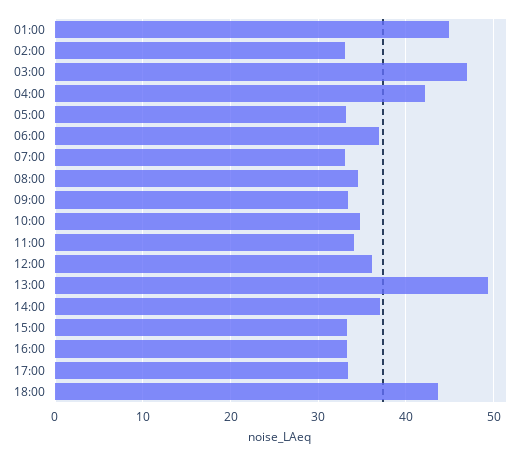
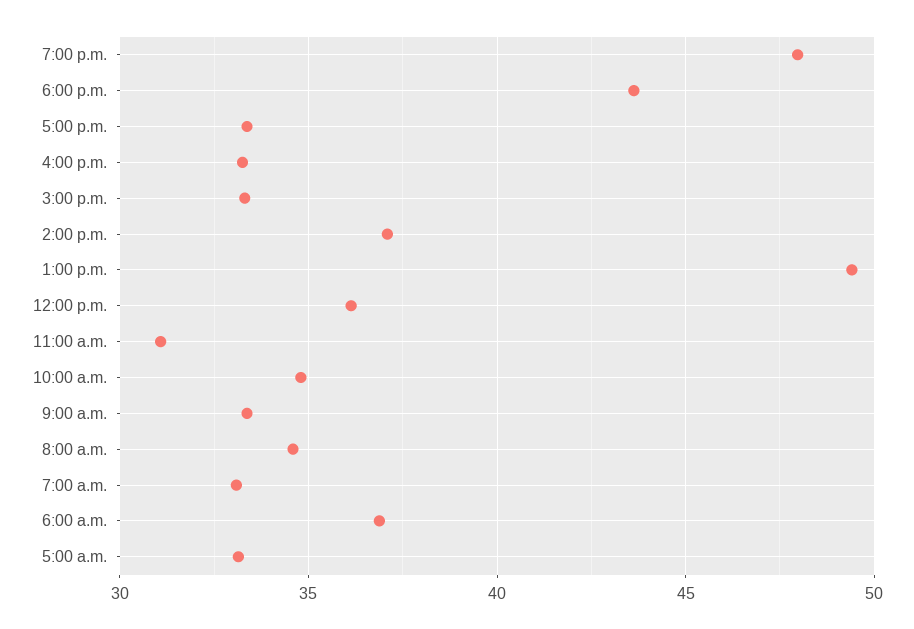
01:00: 45 -> none
02:00: 33 -> none
03:00: 47 -> none
04:00: 42 -> none
11:00: 34 -> 31
7:00 p.m.: none -> 48

